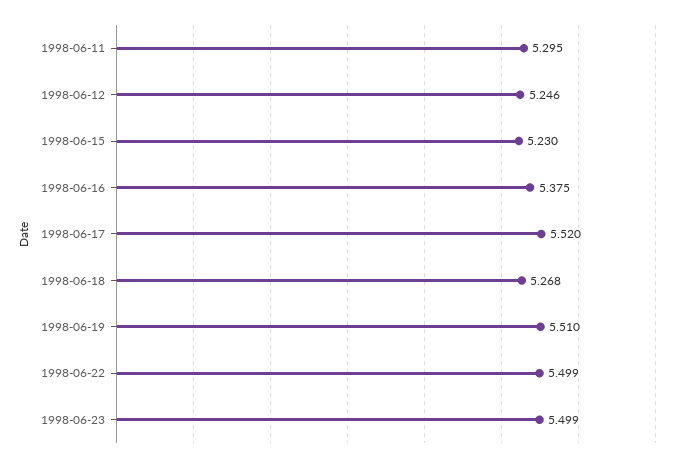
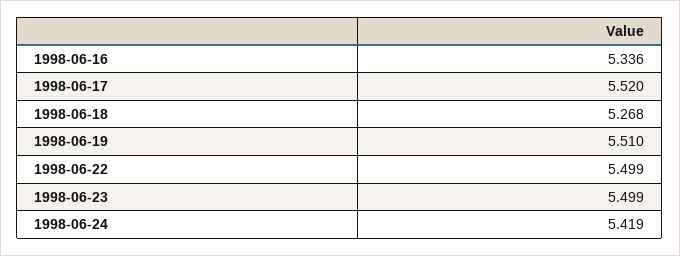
1998-06-11: 5.295 -> none
1998-06-12: 5.246 -> none
1998-06-15: 5.23 -> none
1998-06-16: 5.375 -> 5.336
1998-06-24: none -> 5.419

